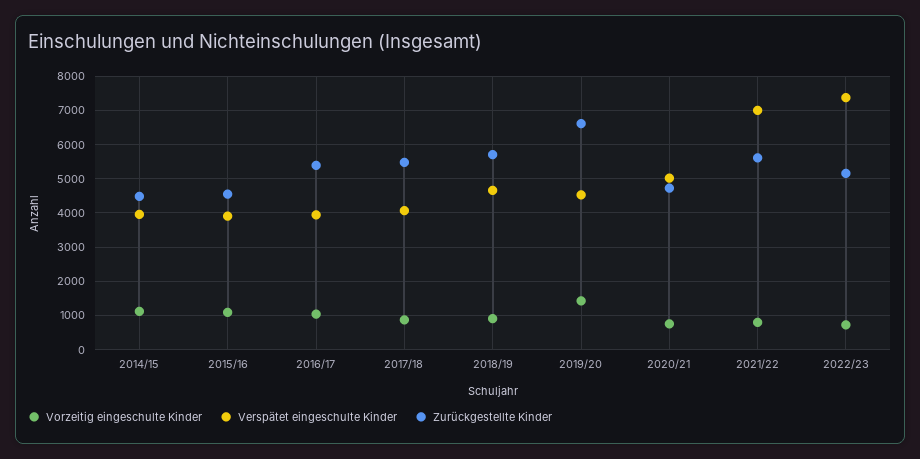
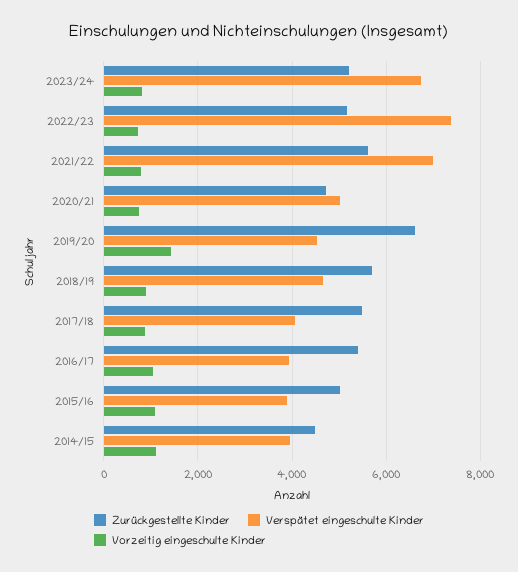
Zurückgestellte Kinder, 2015/16: 4600 -> 5000
Zurückgestellte Kinder, 2023/24: none -> 5200
Verspätet eingeschulte Kinder, 2023/24: none -> 6800
Vorzeitig eingeschulte Kinder, 2023/24: none -> 800

